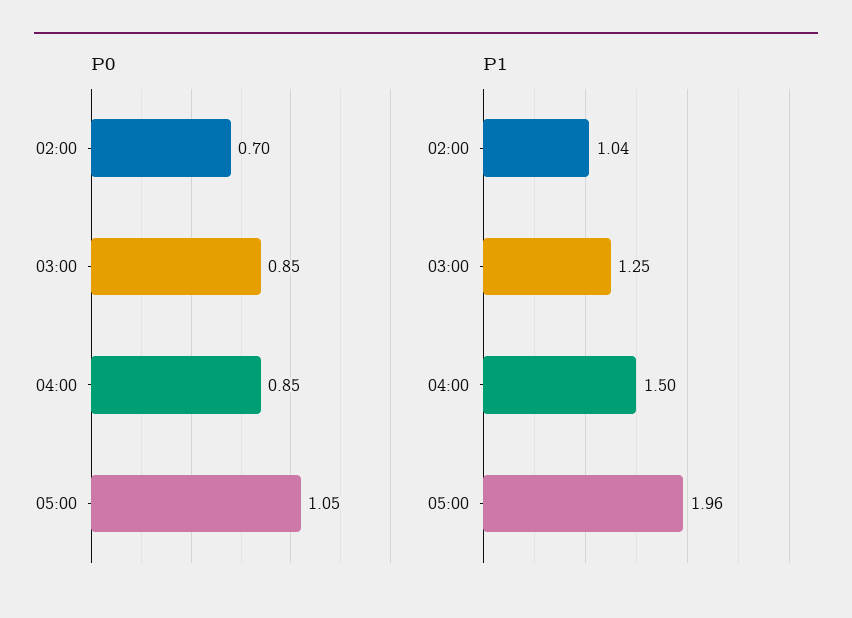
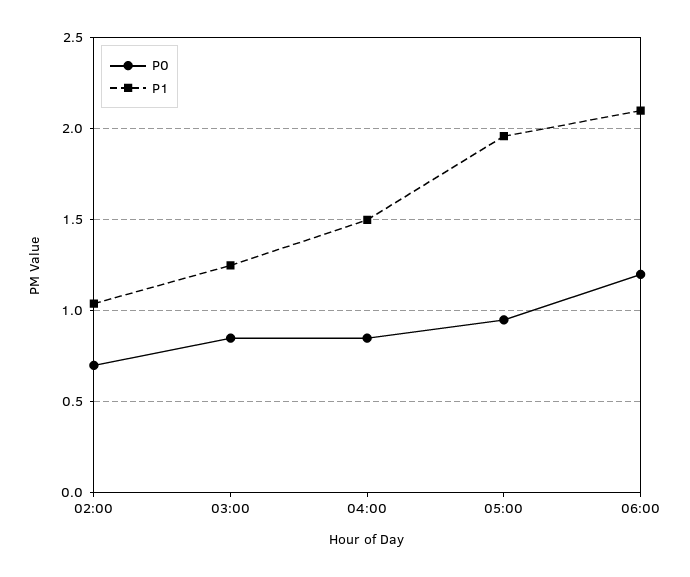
P0, 05:00: 1.05 -> 0.95
P0, 06:00: none -> 1.2
P1, 06:00: none -> 2.1

